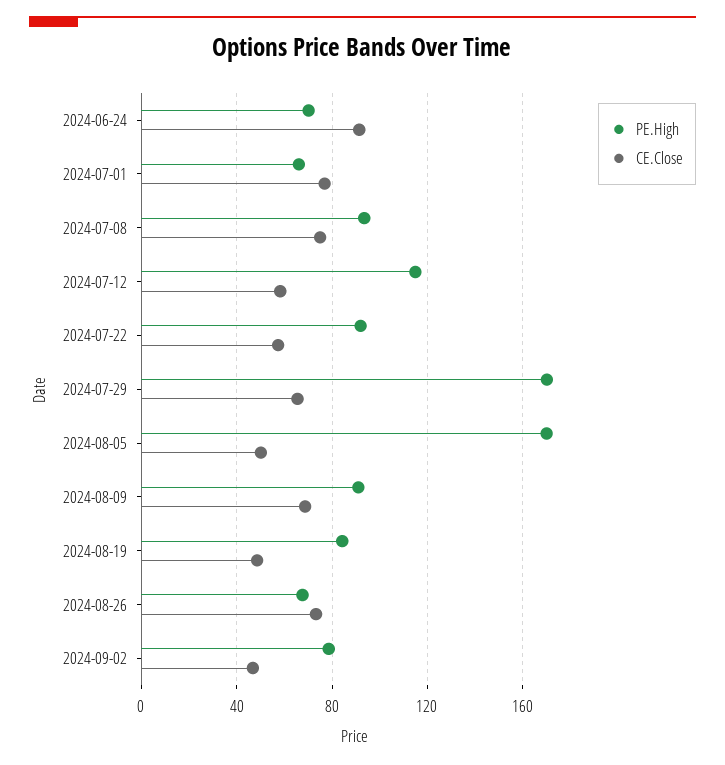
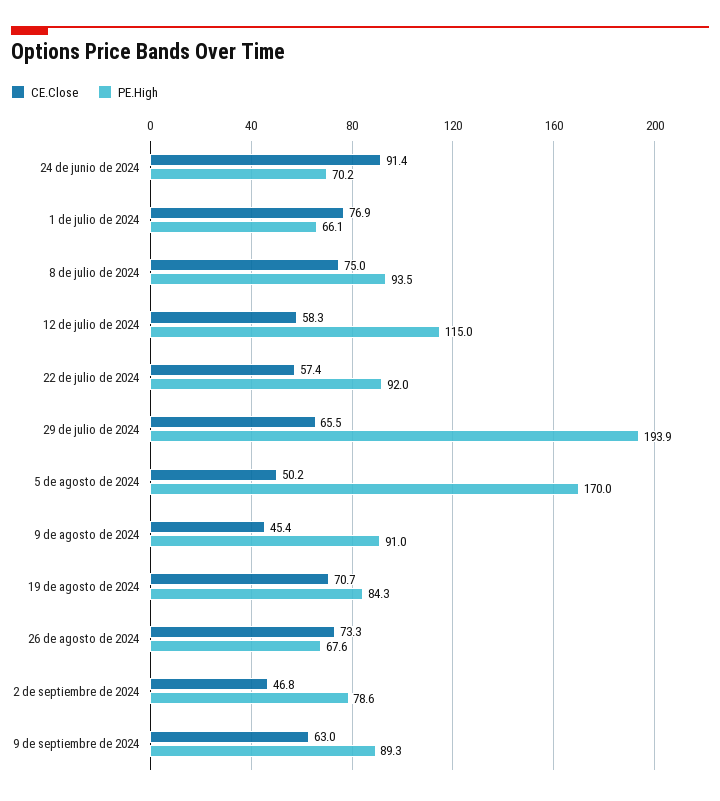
PE.High, 2024-07-29: 170 -> 193.9
CE.Close, 2024-08-09: 70 -> 45.4
CE.Close, 2024-08-19: 50 -> 70.7
CE.Close, 9 de septiembre de 2024: none -> 63
PE.High, 9 de septiembre de 2024: none -> 89.3

